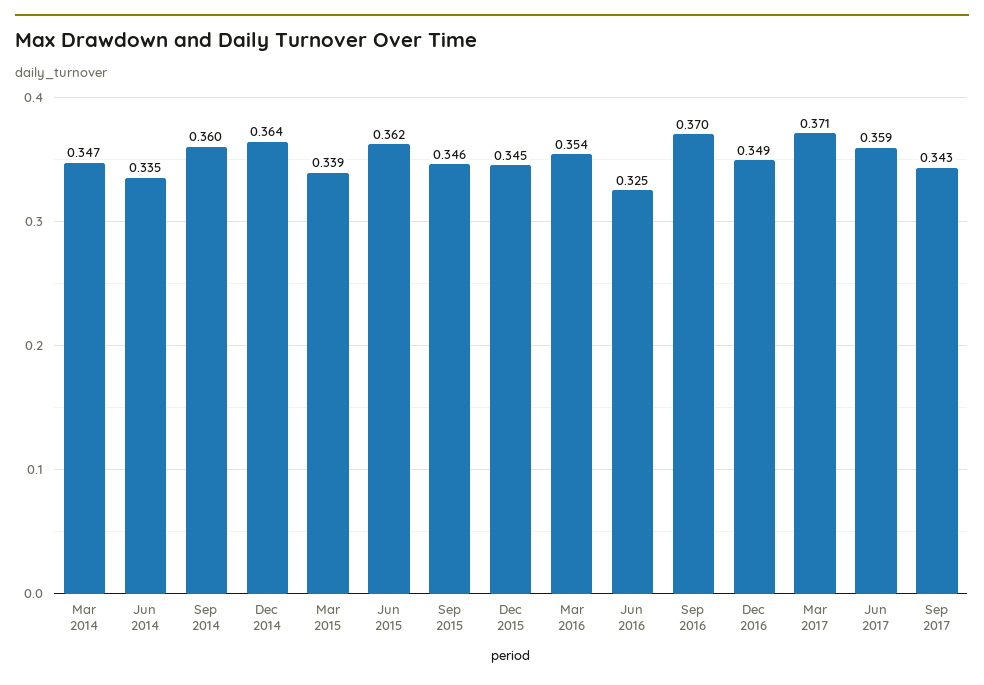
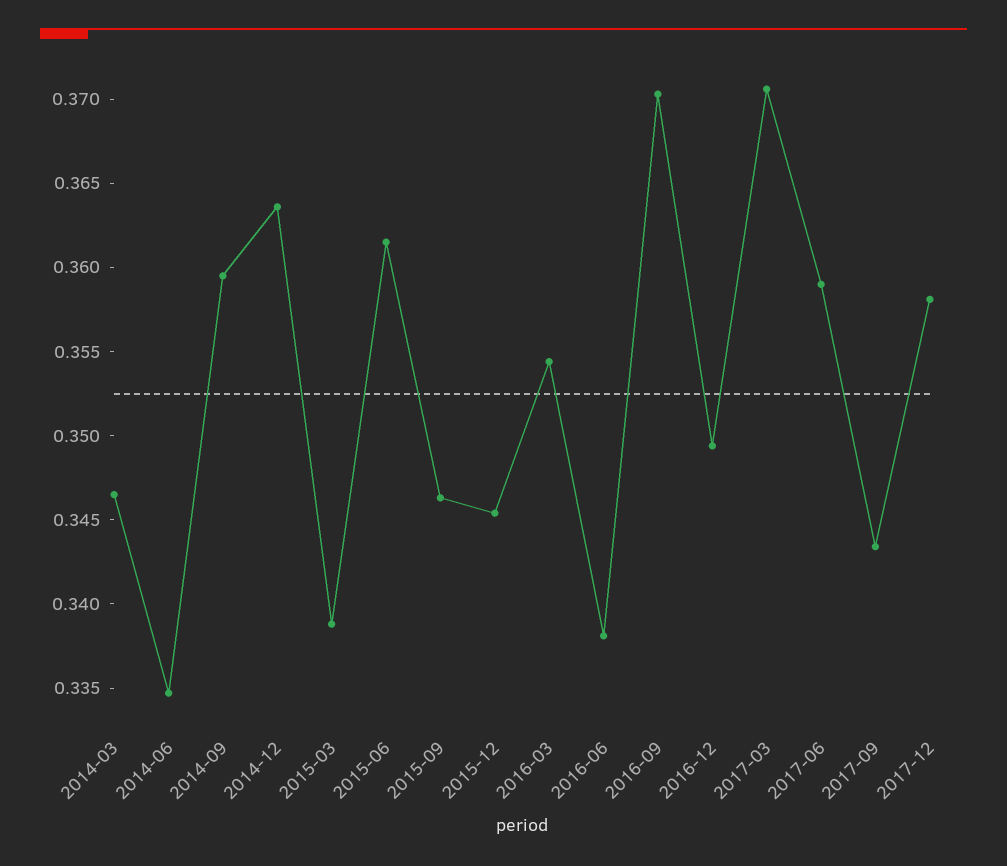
Jun 2016: 0.325 -> 0.338
2017-12: none -> 0.358

